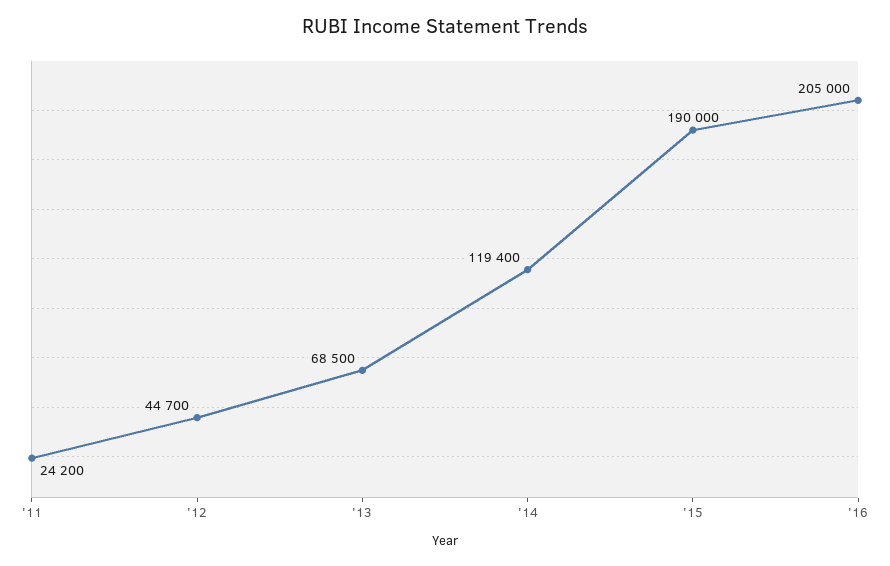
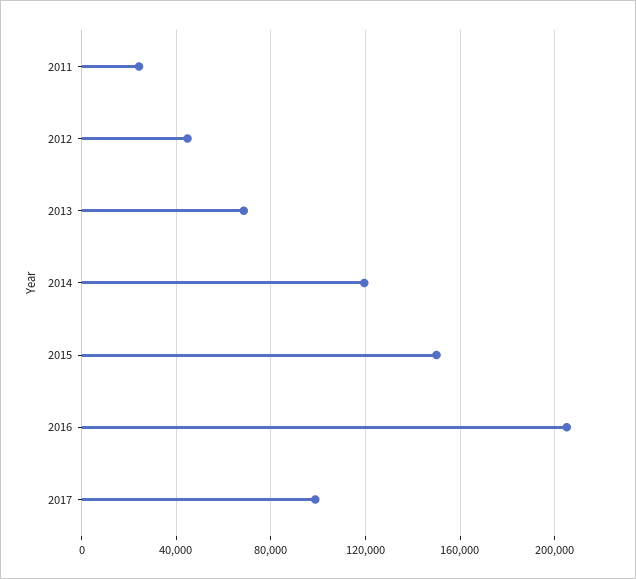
'15: 190000 -> 150000
2017: none -> 100000

